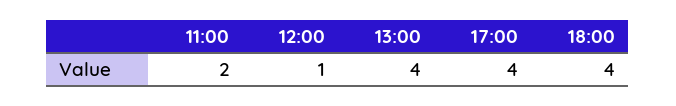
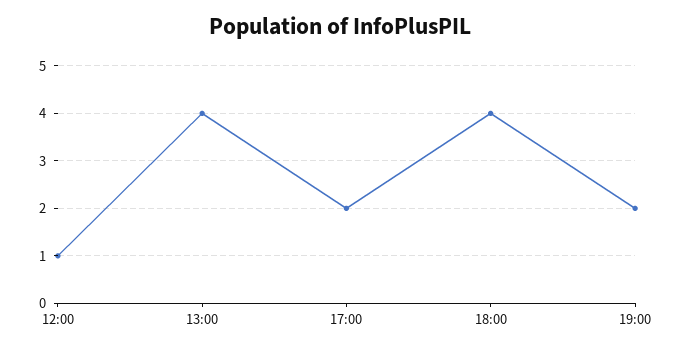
11:00: 2 -> none
17:00: 4 -> 2
19:00: none -> 2

